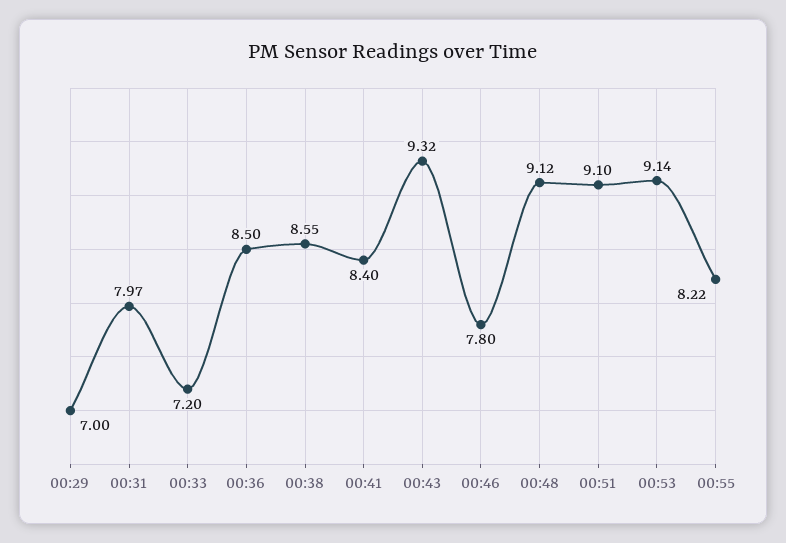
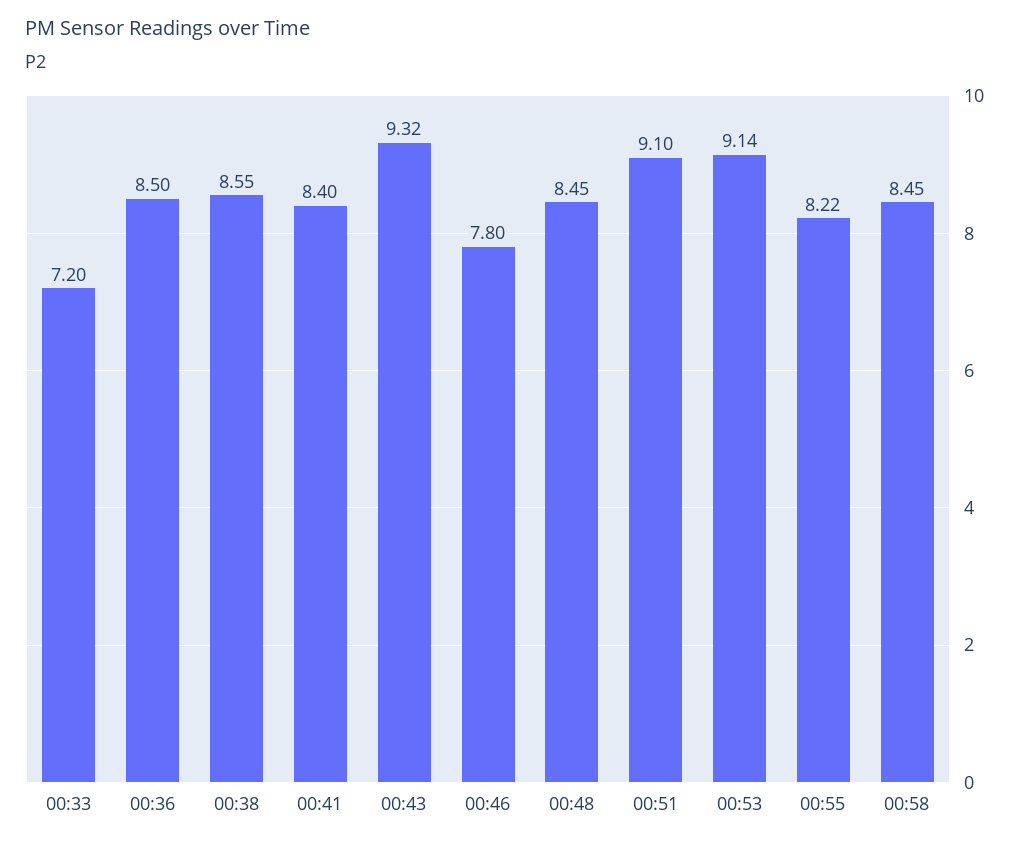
00:29: 7 -> none
00:31: 7.97 -> none
00:48: 9.12 -> 8.45
00:58: none -> 8.45

